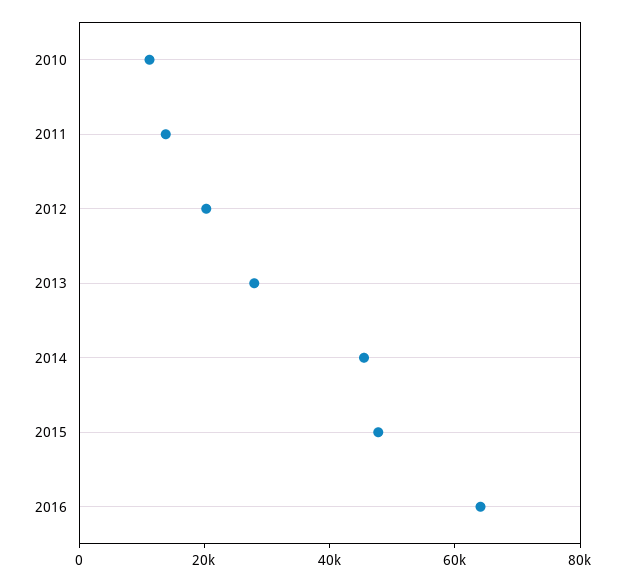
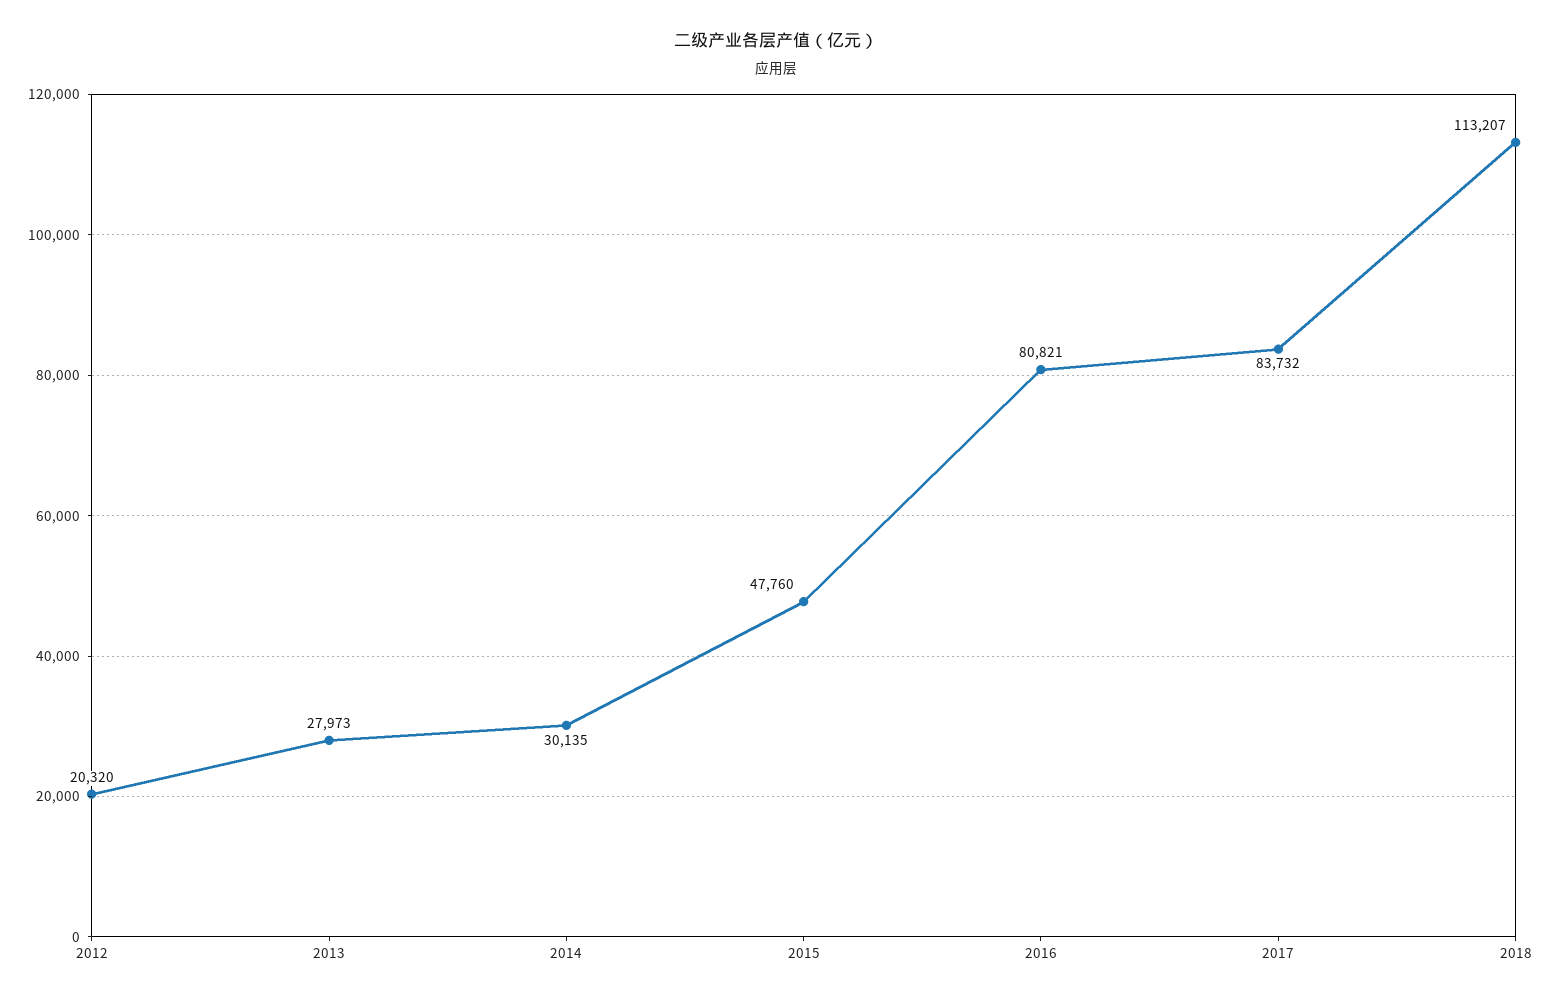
2010: 10000 -> none
2011: 15000 -> none
2014: 45000 -> 30135
2016: 65000 -> 80821
2017: none -> 83732
2018: none -> 113207

